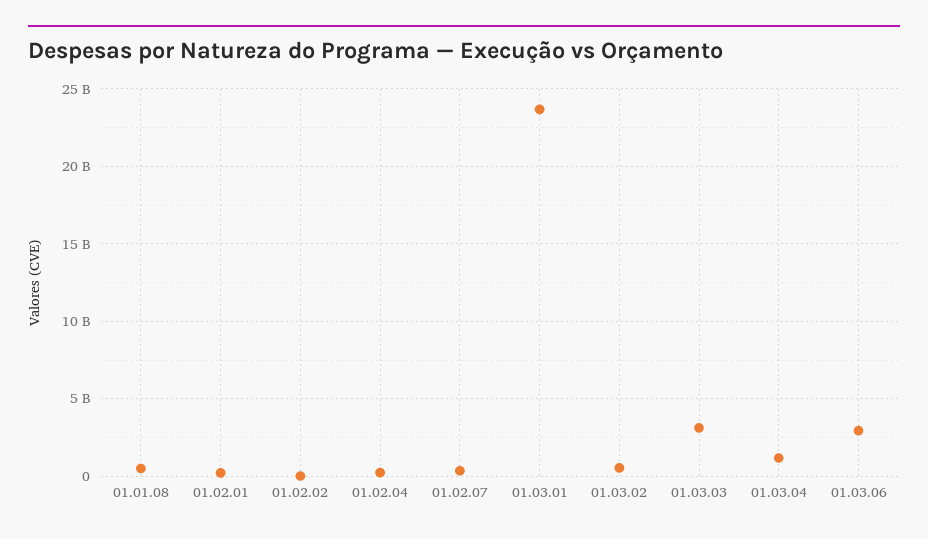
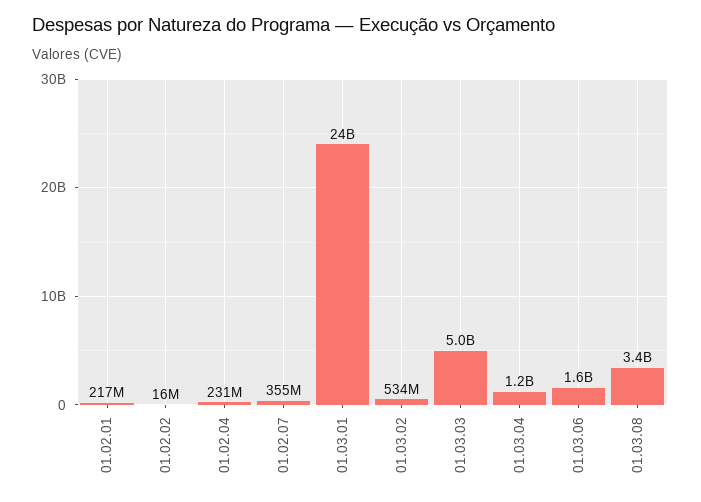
01.01.08: 500000000 -> none
01.03.03: 3000000000 -> 5000000000
01.03.06: 3000000000 -> 1600000000
01.03.08: none -> 3400000000

